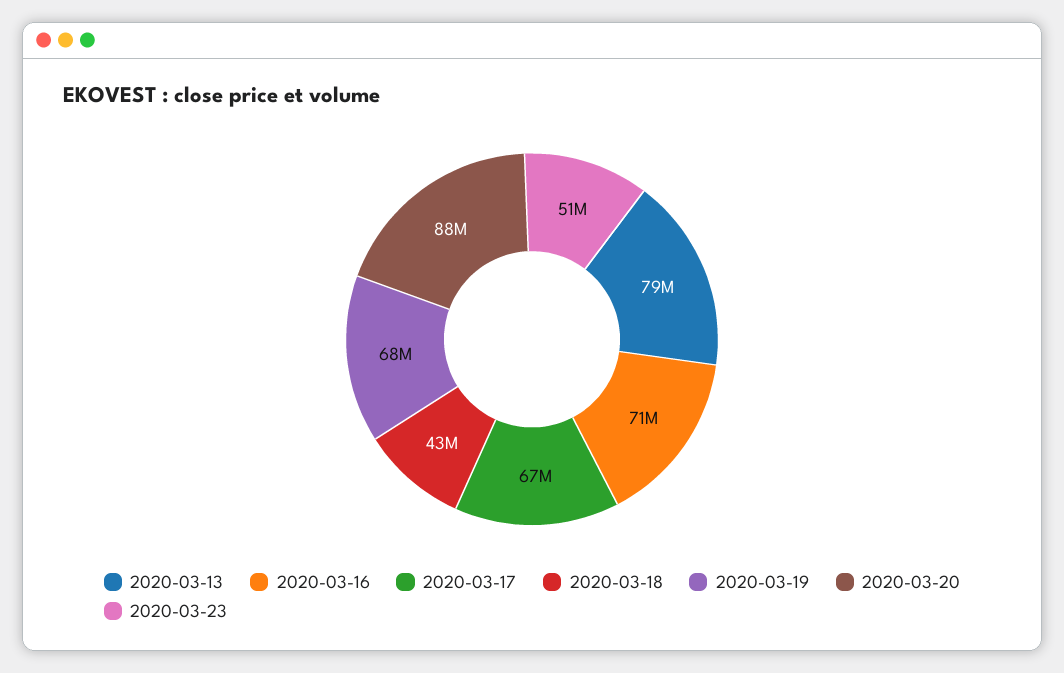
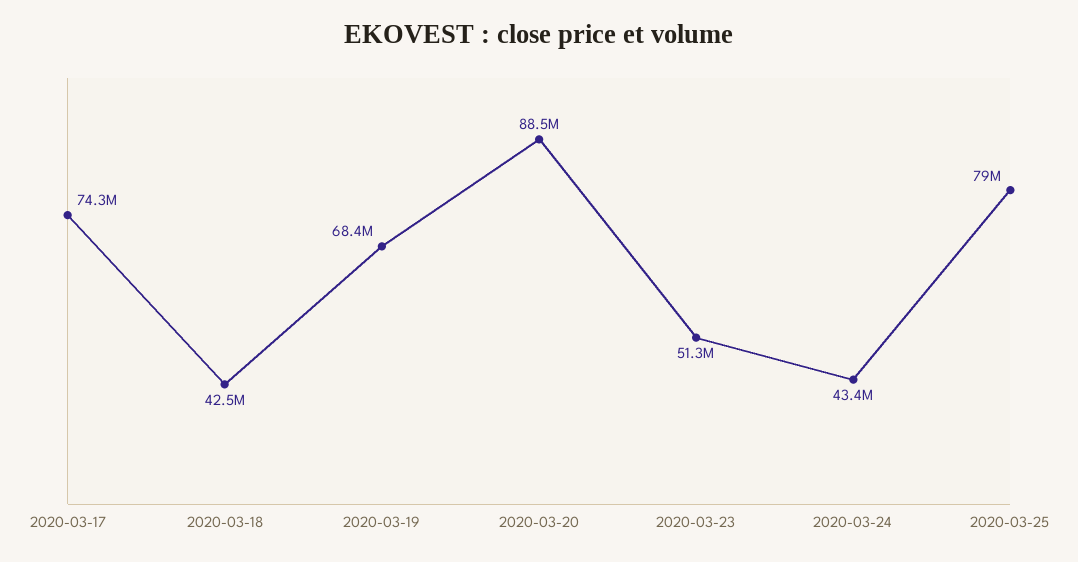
2020-03-13: 79000000 -> none
2020-03-16: 71000000 -> none
2020-03-17: 67000000 -> 74300000
2020-03-24: none -> 43400000
2020-03-25: none -> 79000000

